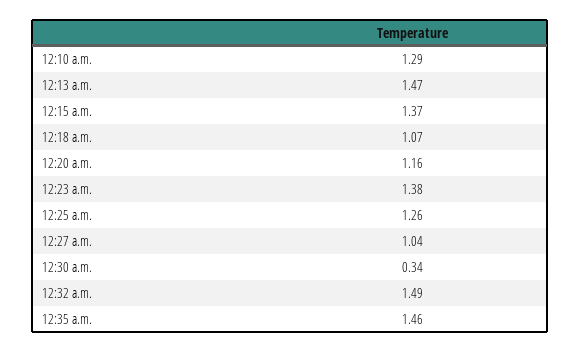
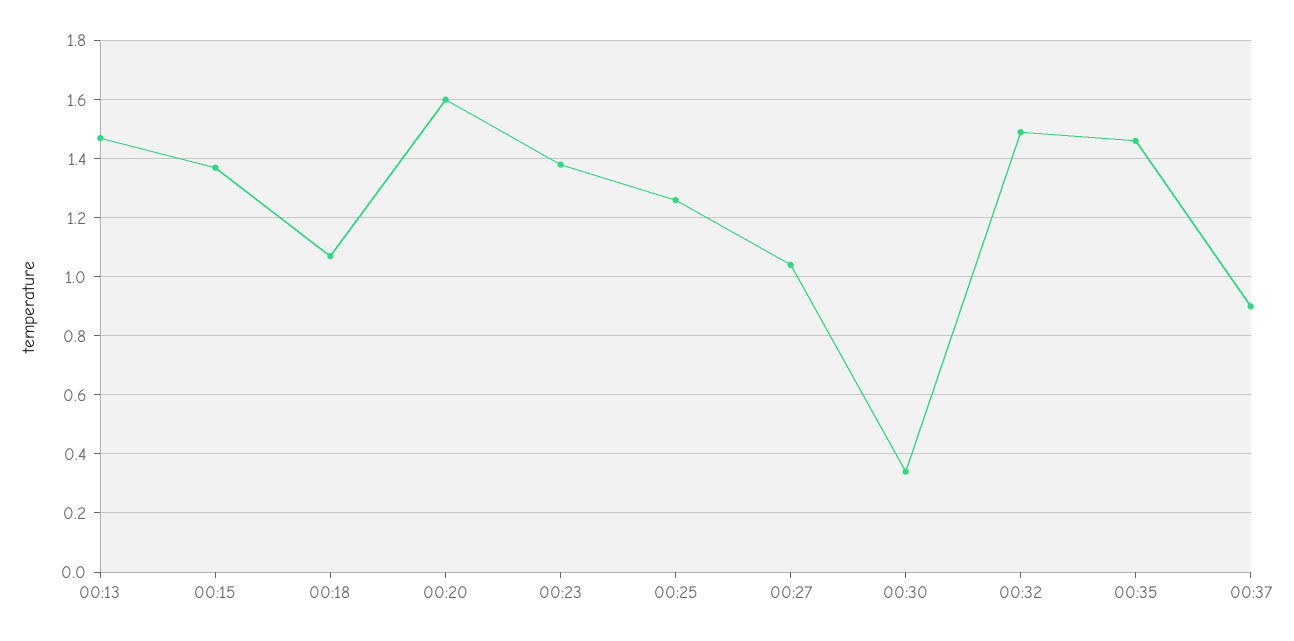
12:10 a.m.: 1.29 -> none
12:20 a.m.: 1.16 -> 1.6
00:37: none -> 0.9

